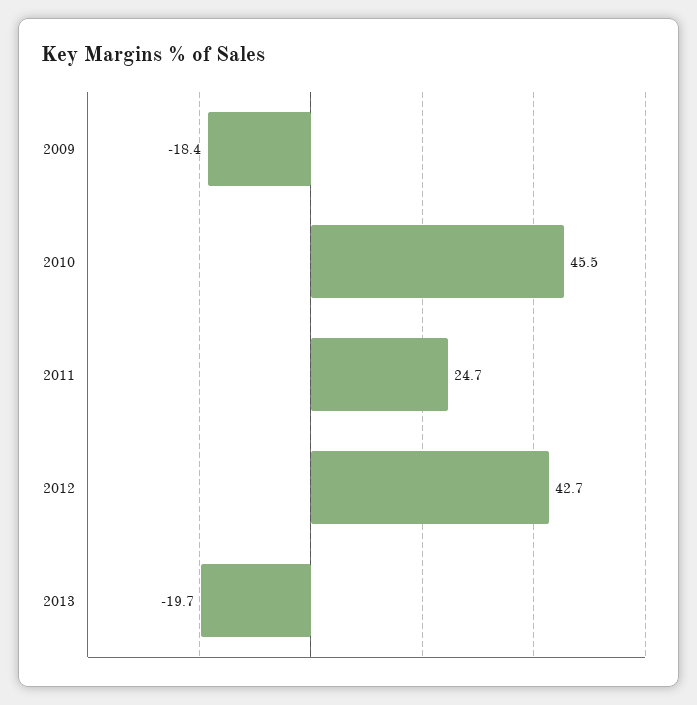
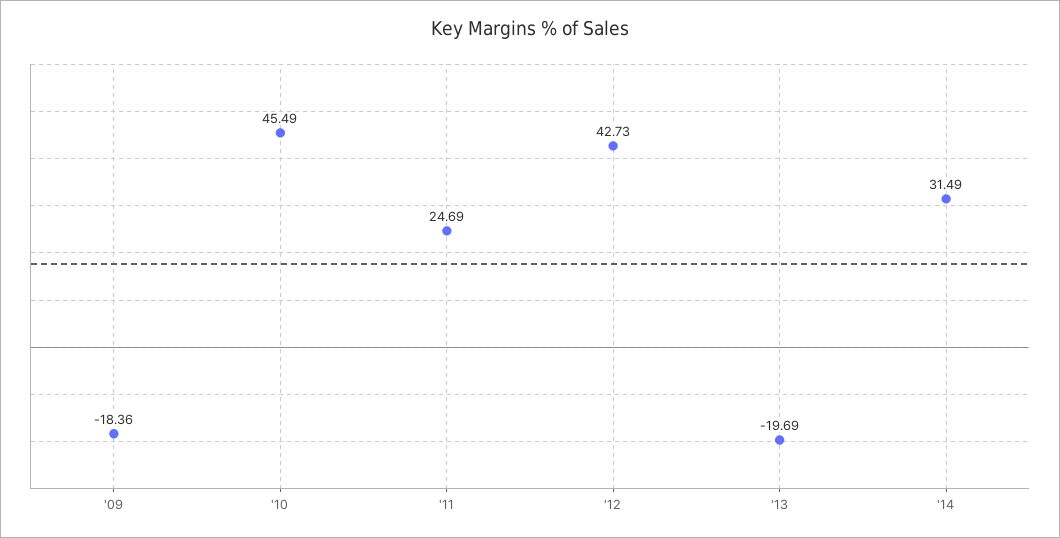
'14: none -> 31.49

